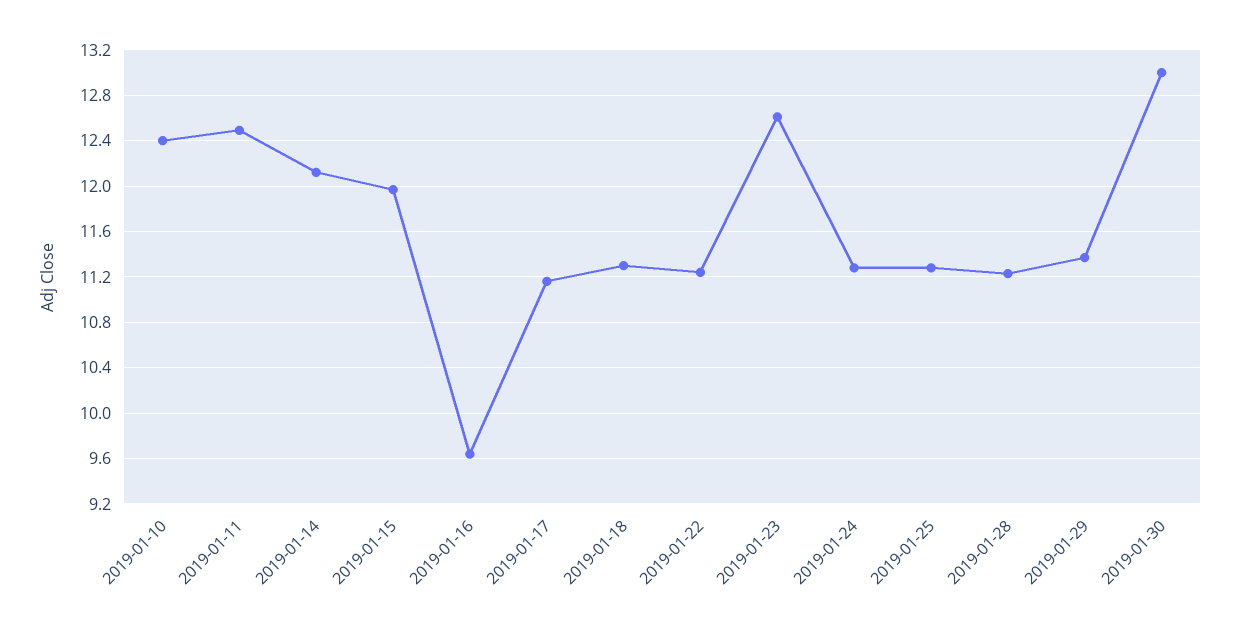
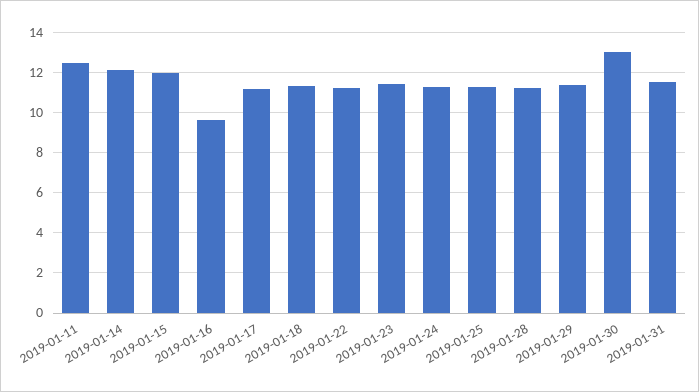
2019-01-10: 12.4 -> none
2019-01-23: 12.6 -> 11.5
2019-01-31: none -> 11.5

